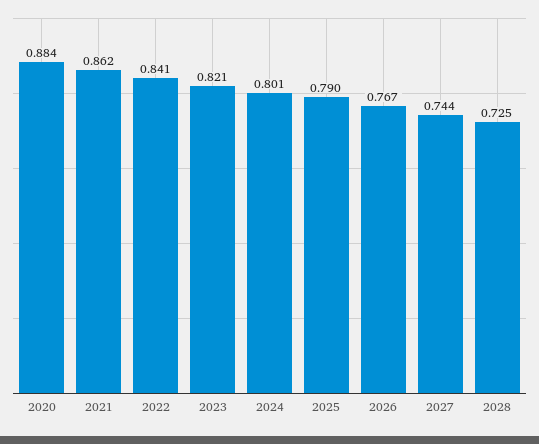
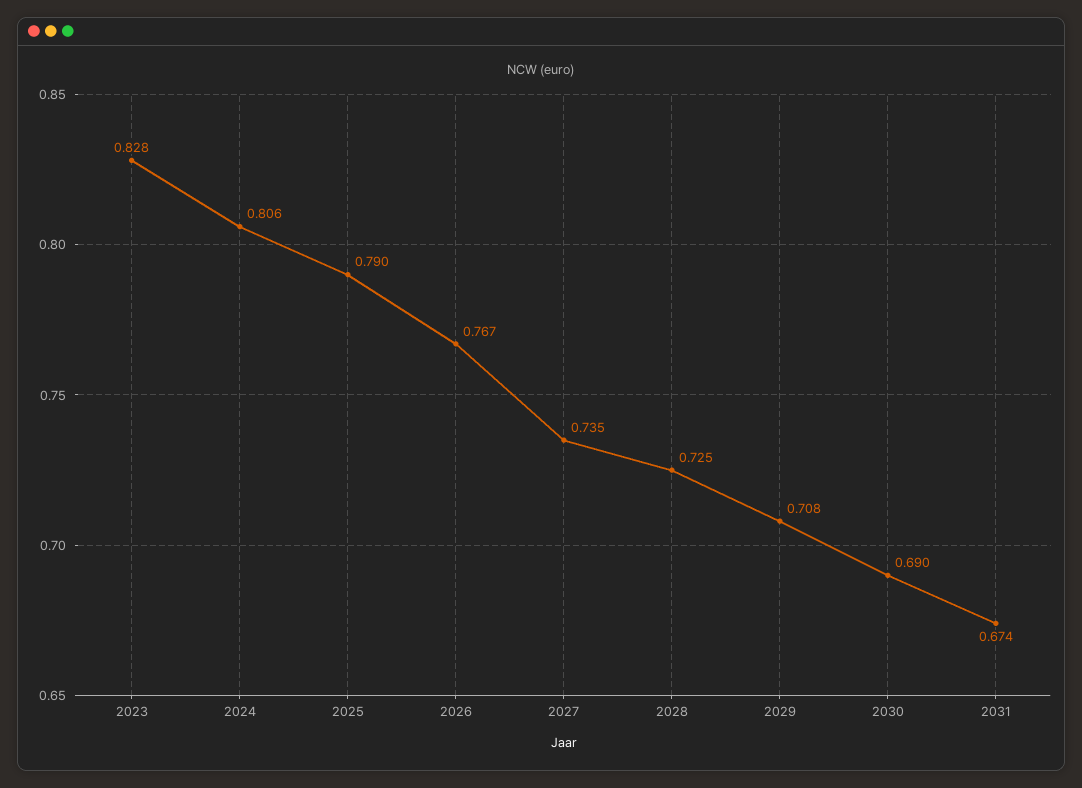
2020: 0.884 -> none
2021: 0.862 -> none
2022: 0.841 -> none
2023: 0.821 -> 0.828
2024: 0.801 -> 0.806
2027: 0.744 -> 0.735
2029: none -> 0.708
2030: none -> 0.69
2031: none -> 0.674

